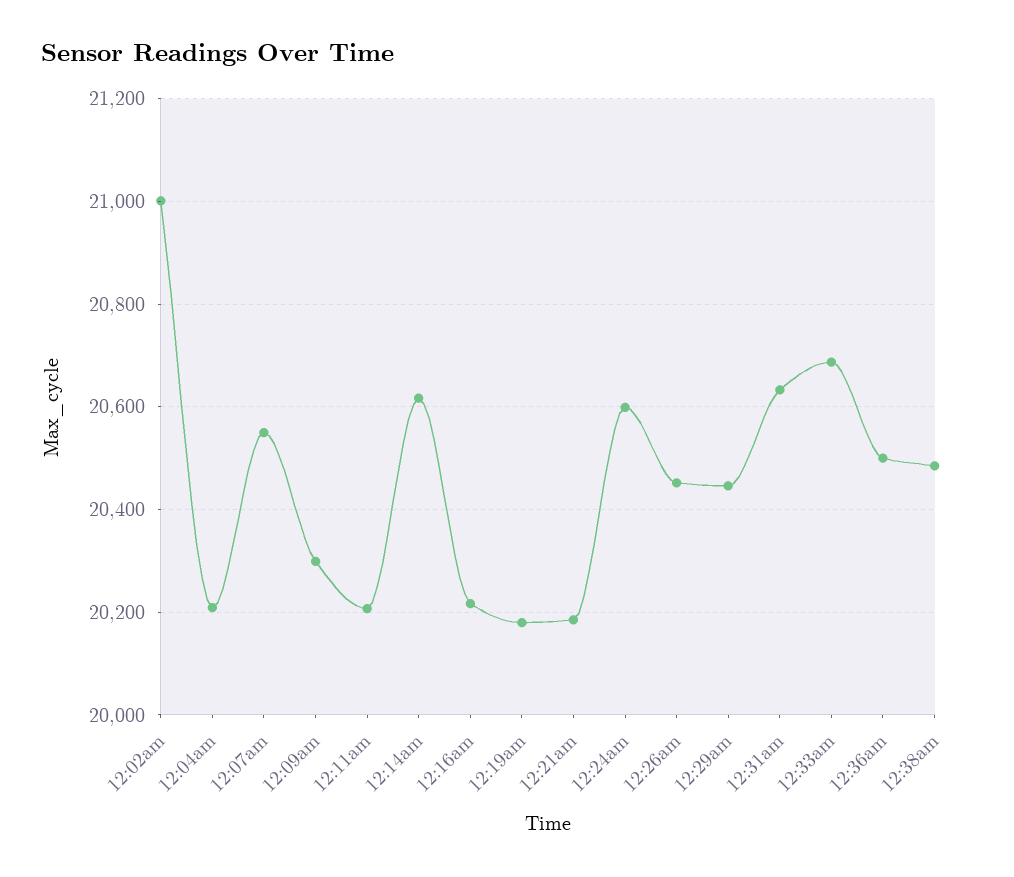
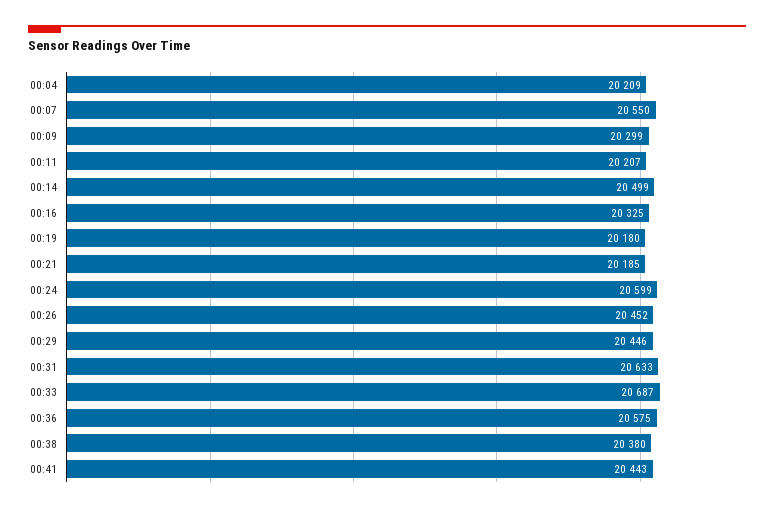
12:02am: 21000 -> none
12:14am: 20620 -> 20499
12:16am: 20220 -> 20325
12:36am: 20500 -> 20575
12:38am: 20480 -> 20380
00:41: none -> 20443

